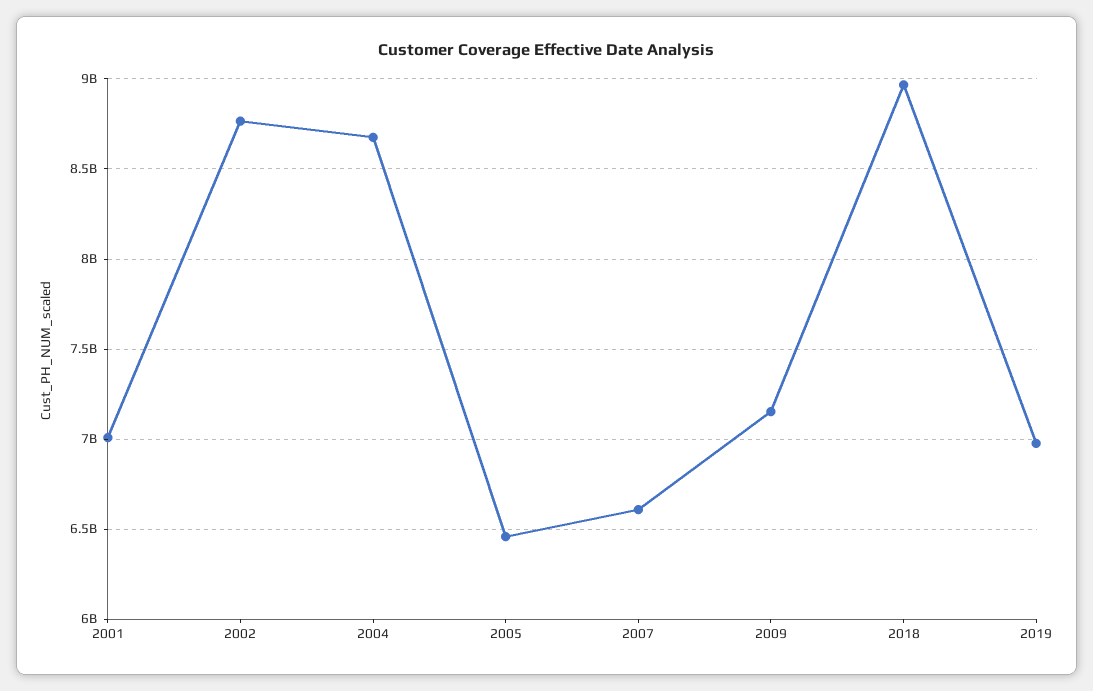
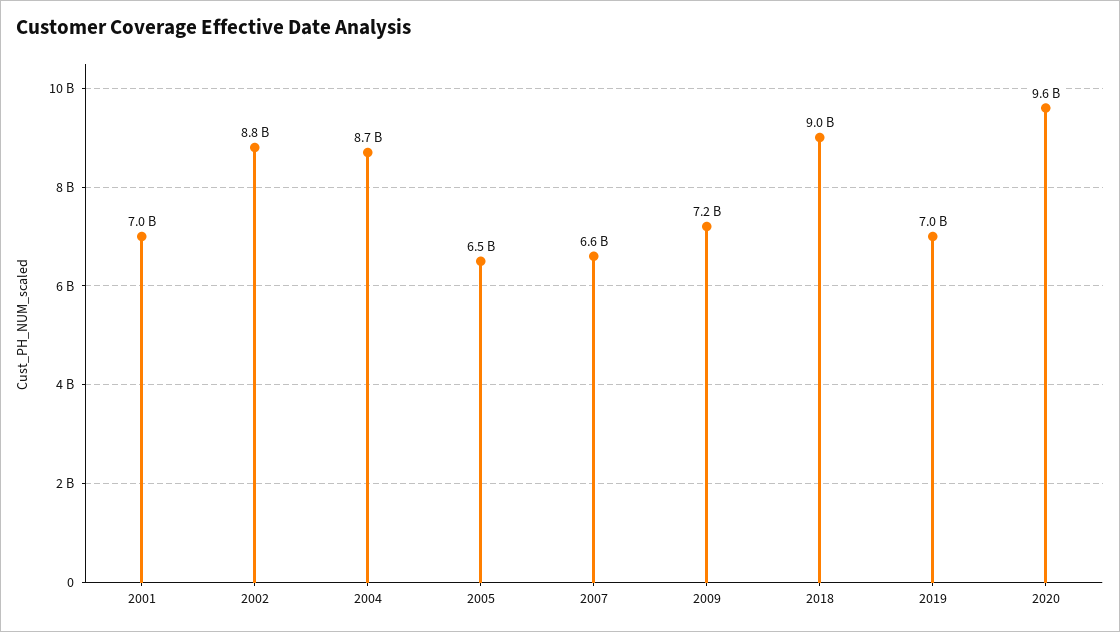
2020: none -> 9600000000

